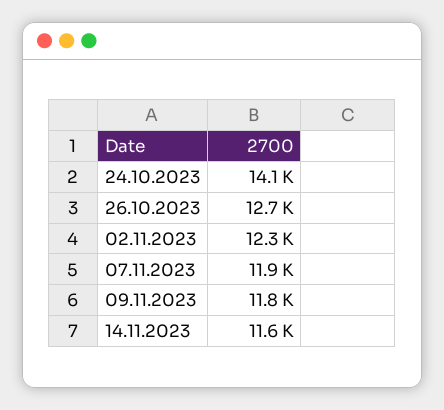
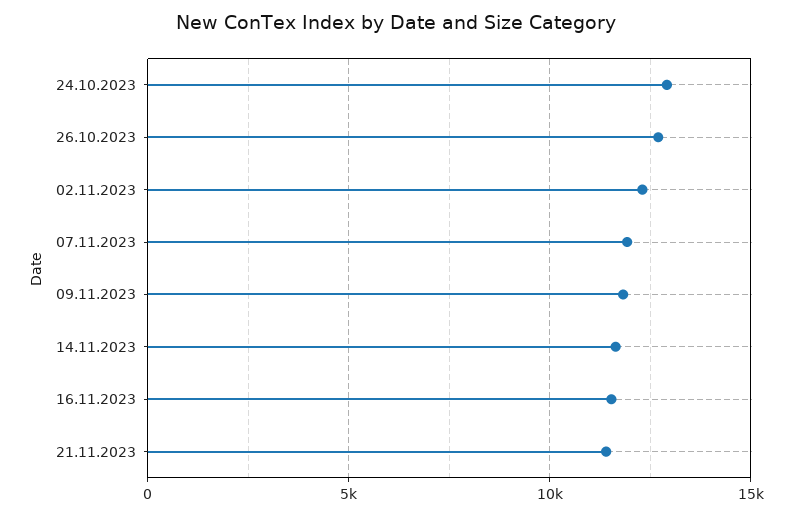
24.10.2023: 14100 -> 13000
16.11.2023: none -> 11500
21.11.2023: none -> 11500

